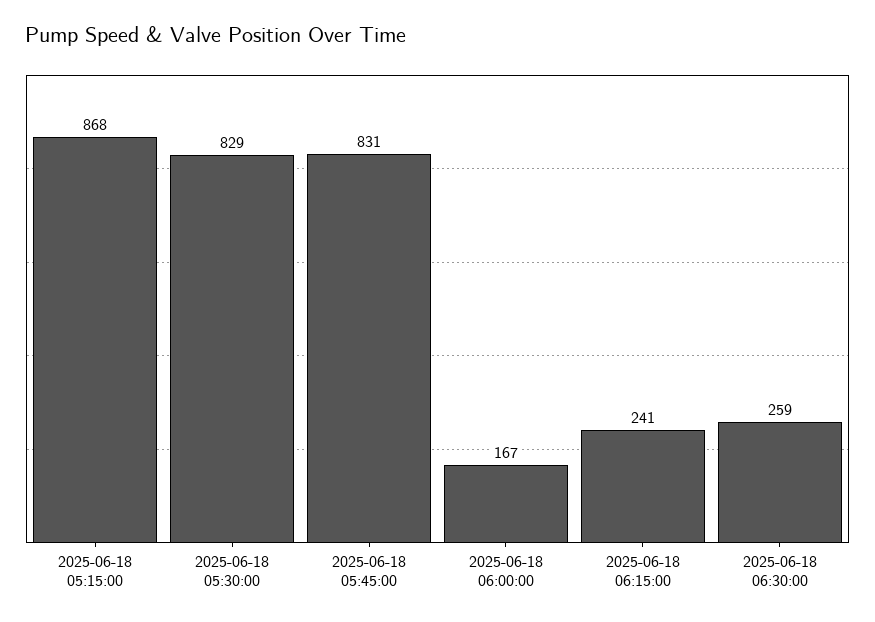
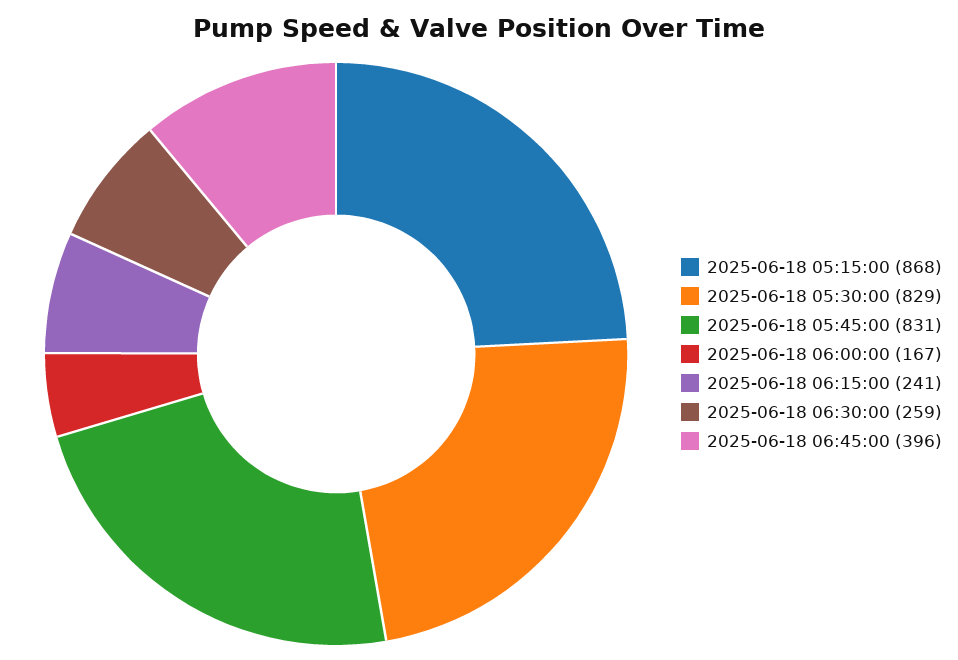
2025-06-18 06:45:00: none -> 396

